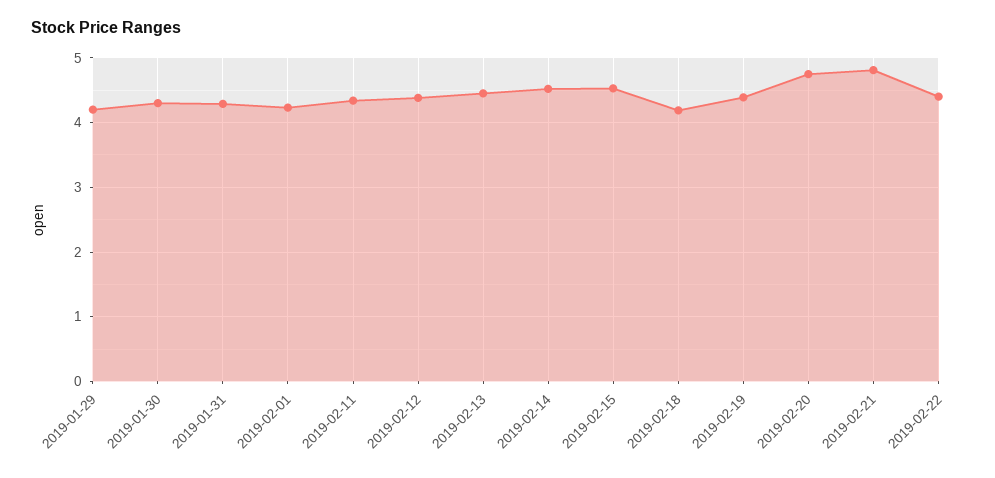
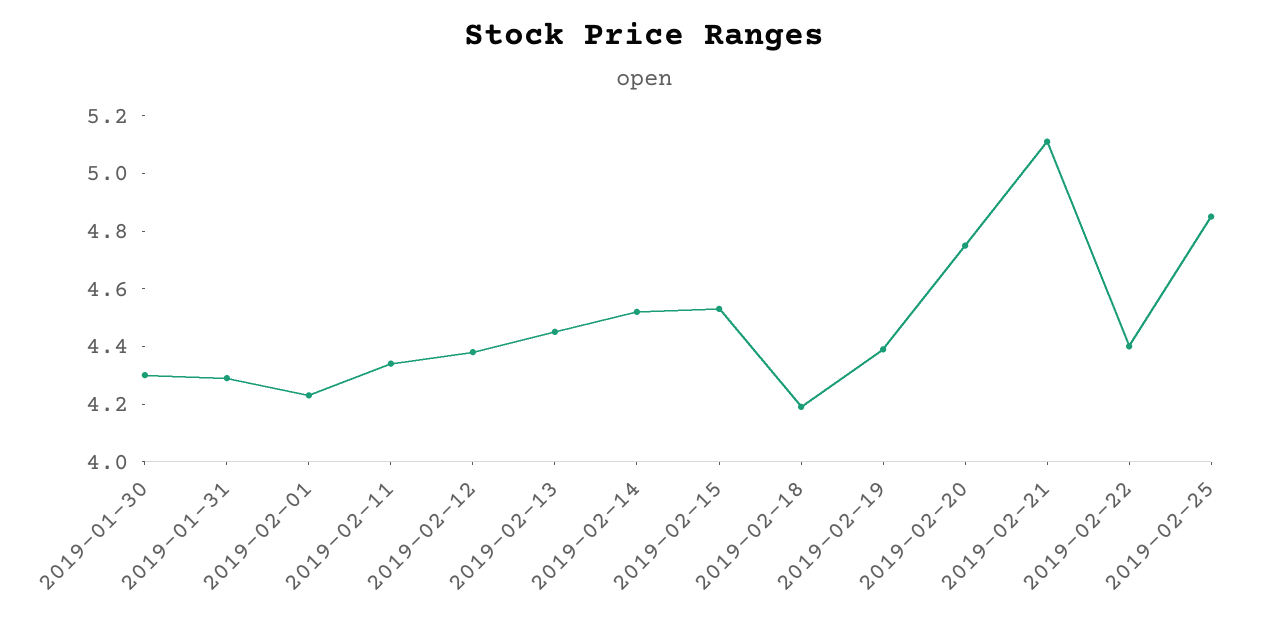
2019-01-29: 4.2 -> none
2019-02-21: 4.8 -> 5.1
2019-02-25: none -> 4.85

